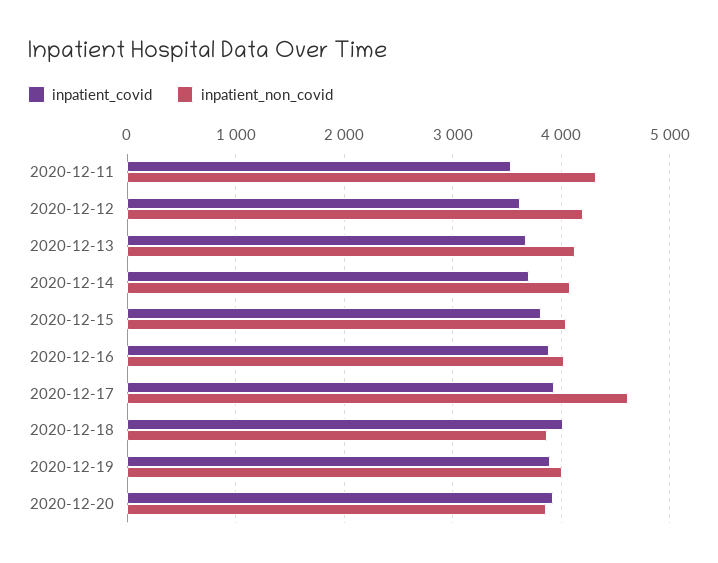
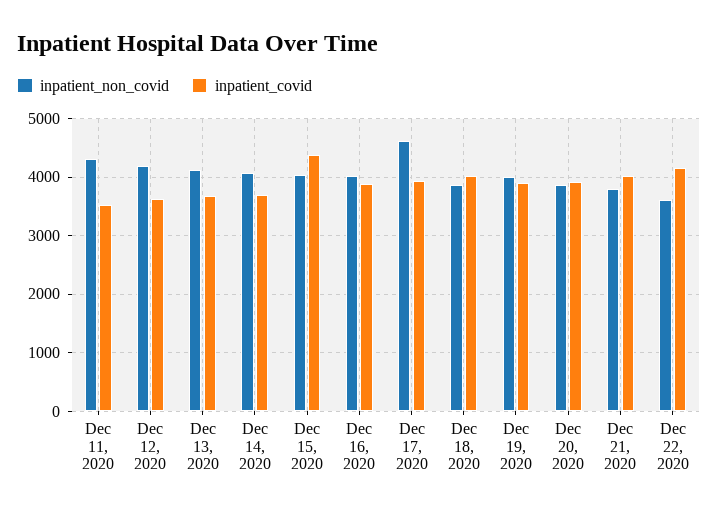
inpatient_covid, 2020-12-15: 3800 -> 4400
inpatient_non_covid, Dec 21, 2020: none -> 3800
inpatient_covid, Dec 21, 2020: none -> 4000
inpatient_non_covid, Dec 22, 2020: none -> 3600
inpatient_covid, Dec 22, 2020: none -> 4200

